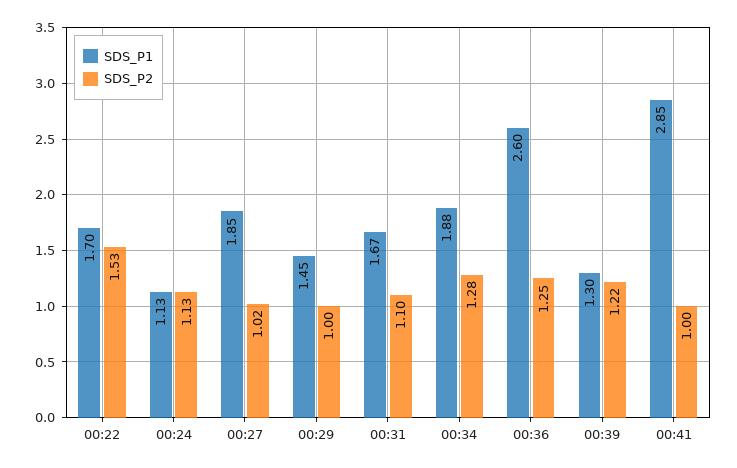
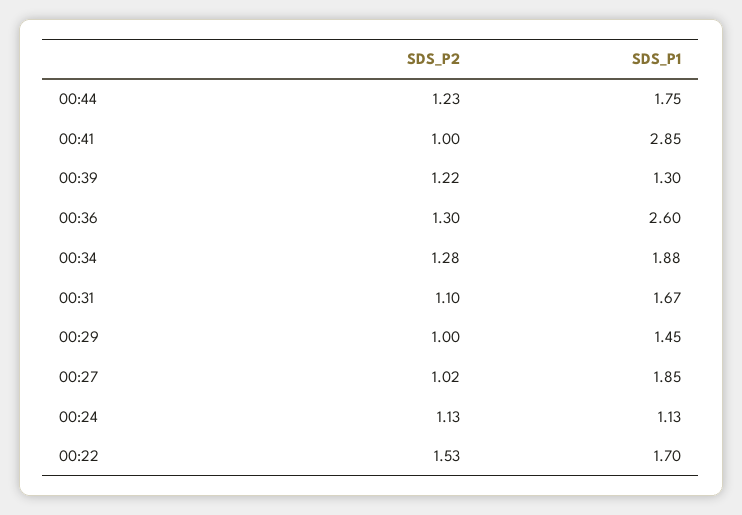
SDS_P2, 00:36: 1.25 -> 1.3
SDS_P2, 00:44: none -> 1.23
SDS_P1, 00:44: none -> 1.75

